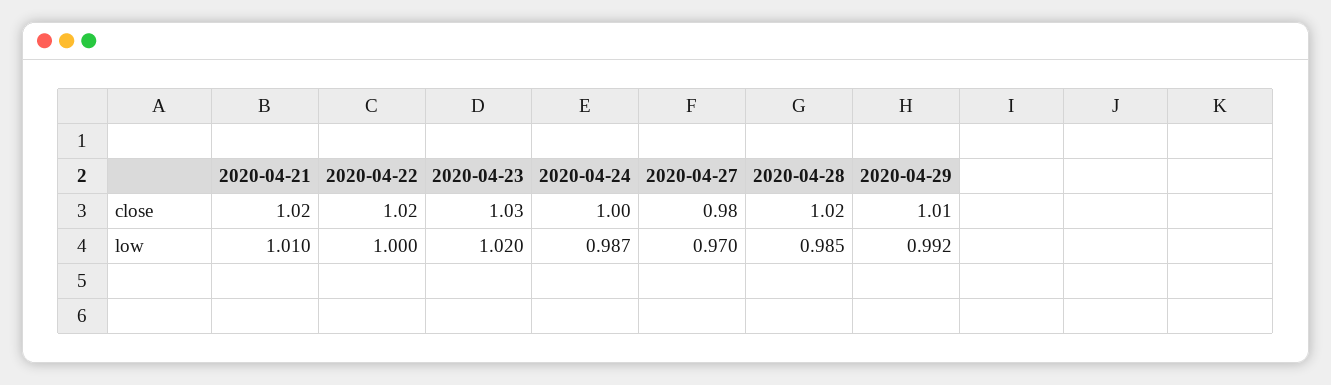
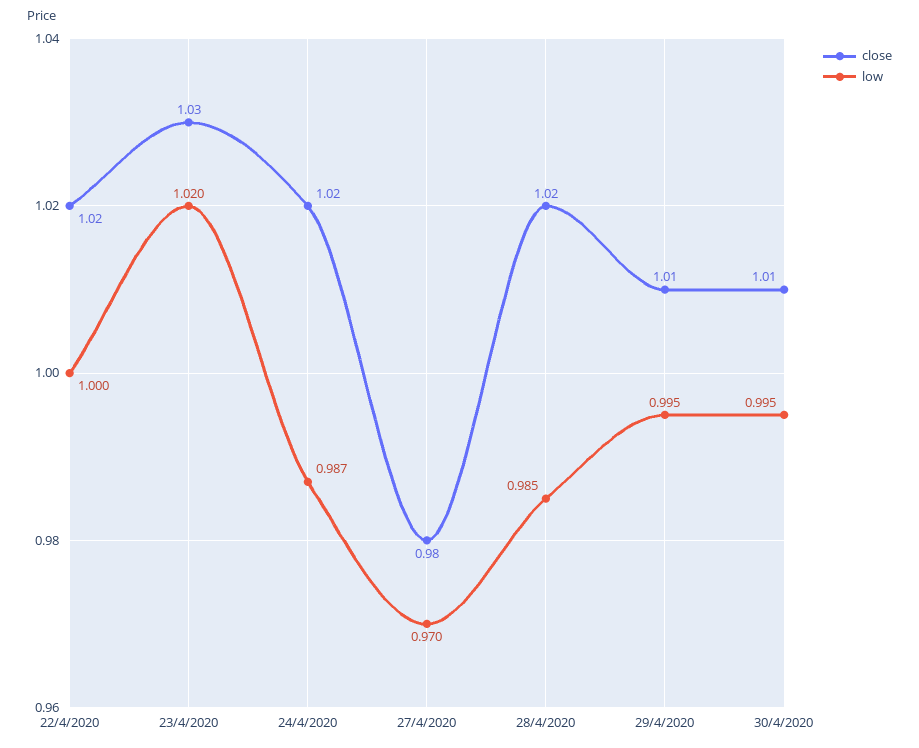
close, 2020-04-21: 1.02 -> none
close, 2020-04-24: 1 -> 1.02
low, 2020-04-21: 1.01 -> none
low, 2020-04-29: 0.992 -> 0.995
close, 30/4/2020: none -> 1.01
low, 30/4/2020: none -> 0.995

